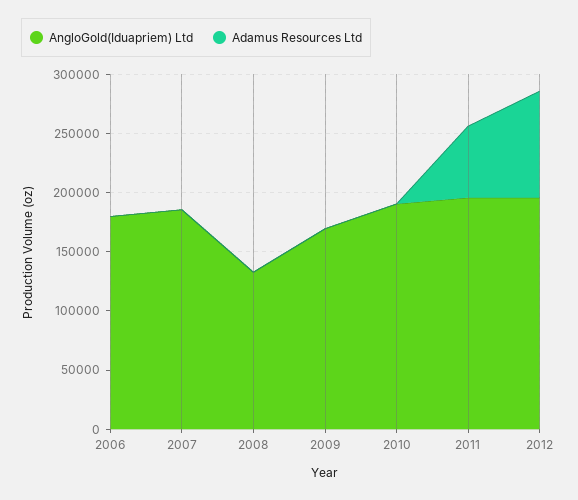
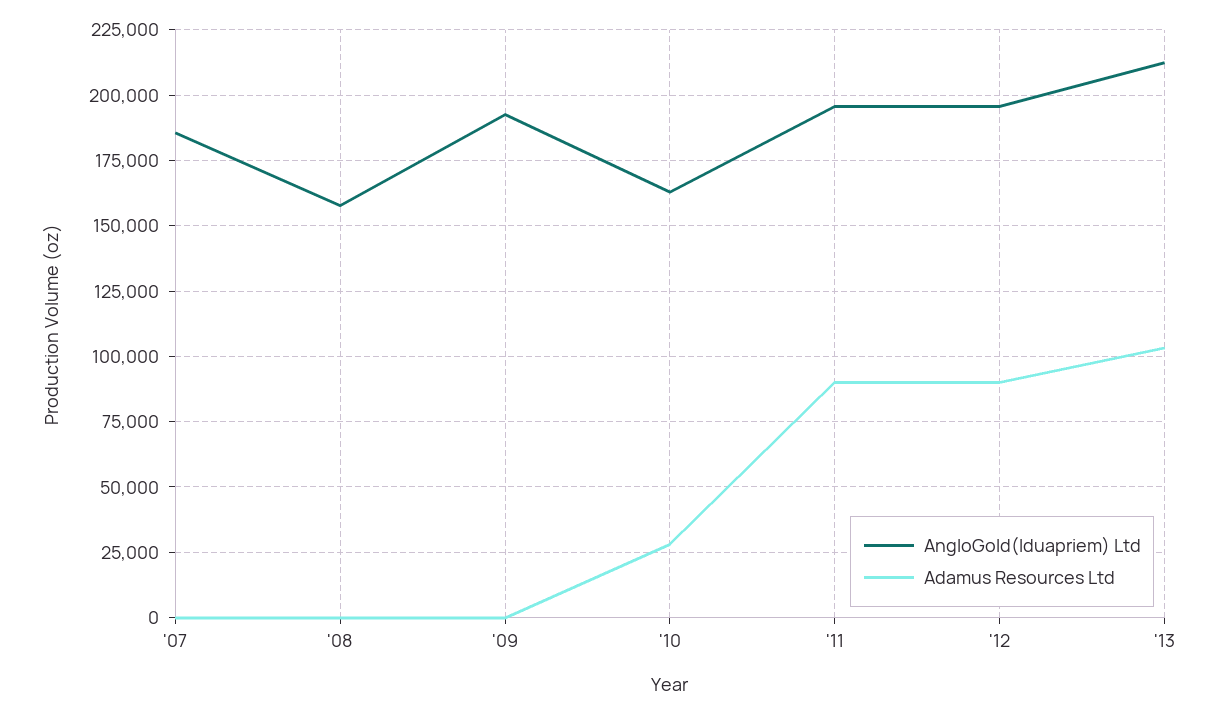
AngloGold(Iduapriem) Ltd, 2006: 180000 -> none
Adamus Resources Ltd, 2006: 0 -> none
AngloGold(Iduapriem) Ltd, 2008: 130000 -> 157500
AngloGold(Iduapriem) Ltd, 2009: 170000 -> 192500
AngloGold(Iduapriem) Ltd, 2010: 190000 -> 162500
Adamus Resources Ltd, 2010: 0 -> 27500
Adamus Resources Ltd, 2011: 60000 -> 90000
AngloGold(Iduapriem) Ltd, '13: none -> 212500
Adamus Resources Ltd, '13: none -> 102500

